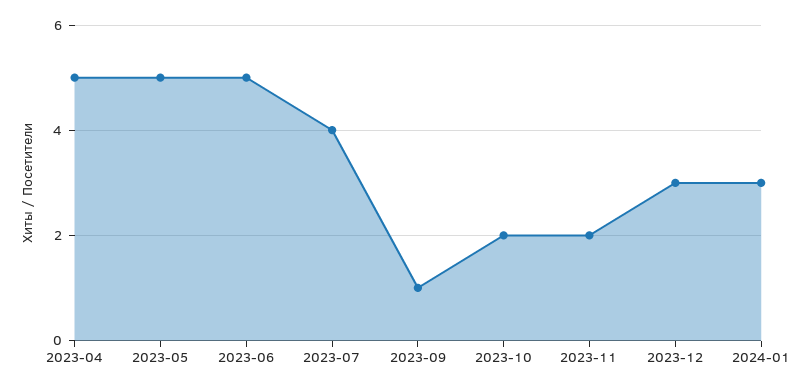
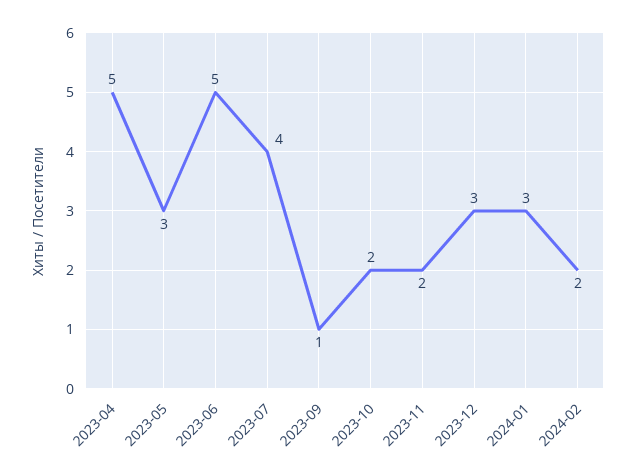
2023-05: 5 -> 3
2024-02: none -> 2

